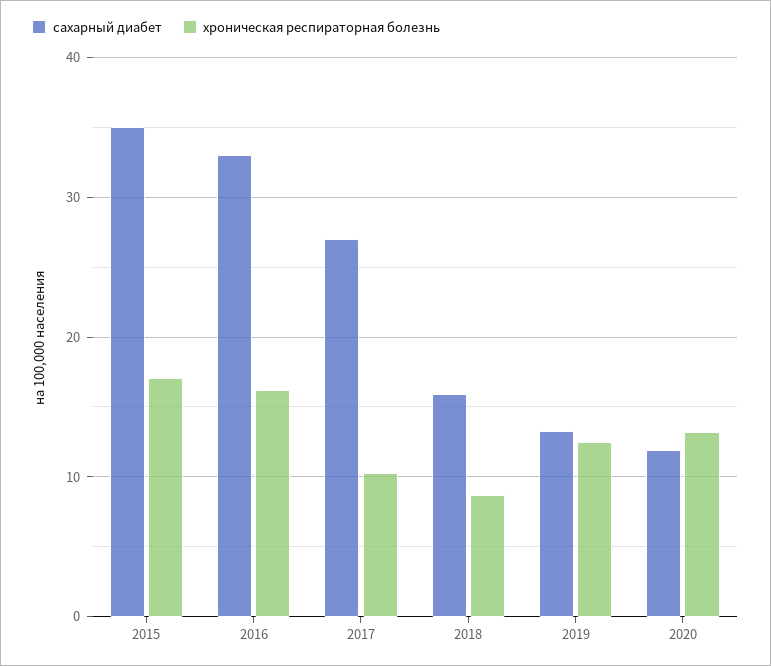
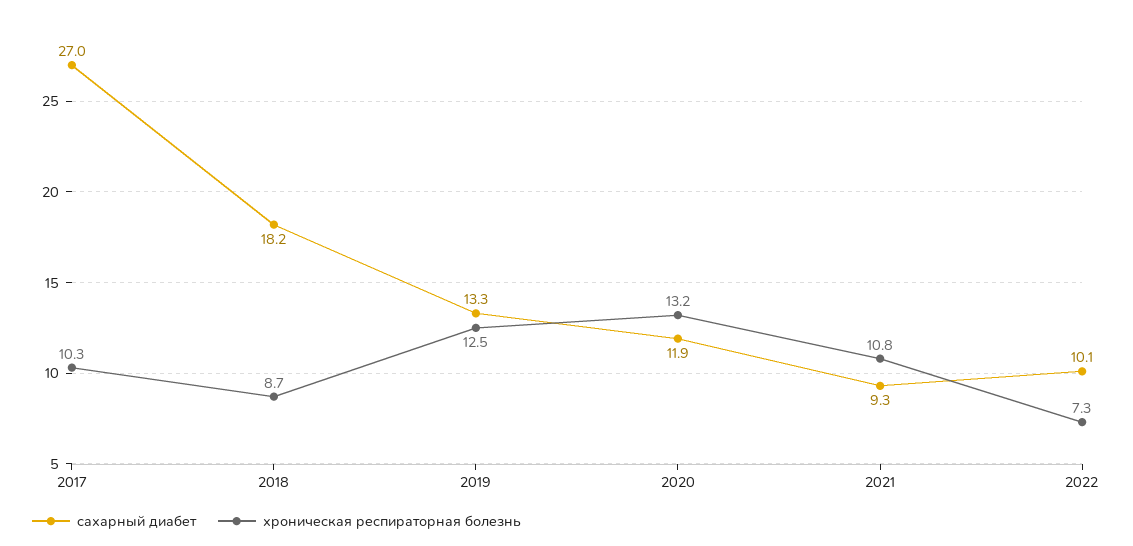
сахарный диабет, 2015: 35 -> none
хроническая респираторная болезнь, 2015: 17 -> none
сахарный диабет, 2016: 33 -> none
хроническая респираторная болезнь, 2016: 16 -> none
сахарный диабет, 2018: 16 -> 18.2
сахарный диабет, 2021: none -> 9.3
хроническая респираторная болезнь, 2021: none -> 10.8
сахарный диабет, 2022: none -> 10.1
хроническая респираторная болезнь, 2022: none -> 7.3

